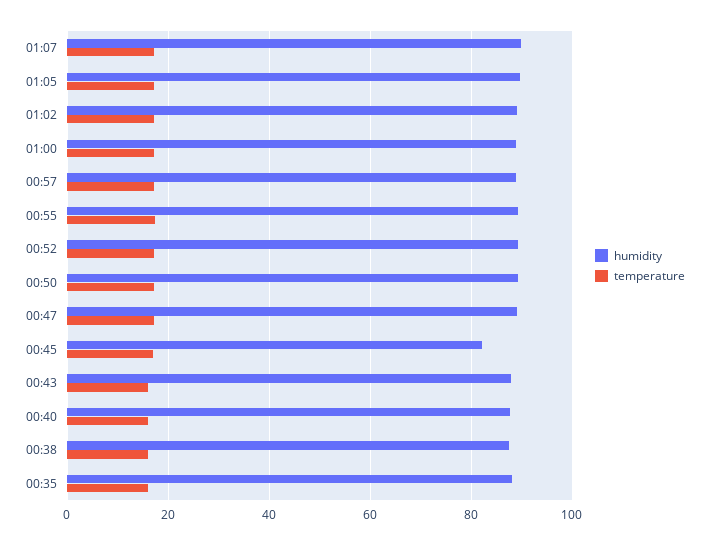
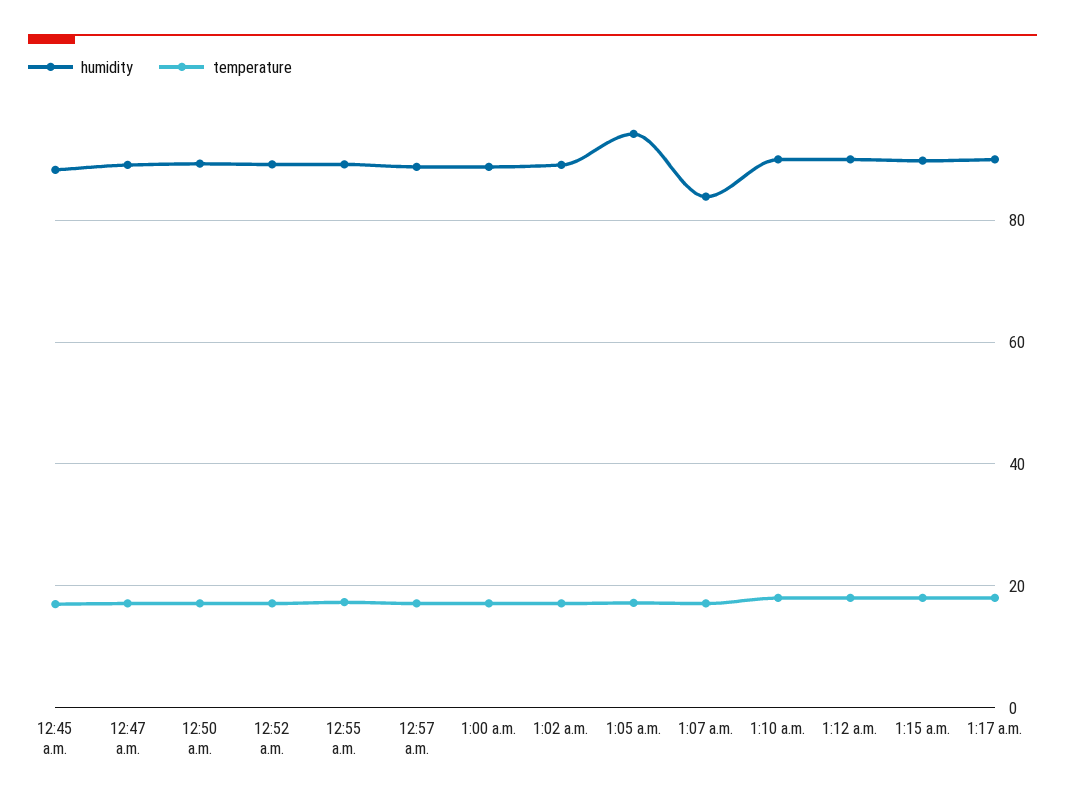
humidity, 01:07: 90 -> 84
humidity, 01:05: 90 -> 94
humidity, 00:45: 82 -> 88
humidity, 00:43: 88 -> none
temperature, 00:43: 16 -> none
humidity, 00:40: 88 -> none
temperature, 00:40: 16 -> none
humidity, 00:38: 88 -> none
temperature, 00:38: 16 -> none
humidity, 00:35: 88 -> none
temperature, 00:35: 16 -> none
humidity, 1:10 a.m.: none -> 90
temperature, 1:10 a.m.: none -> 18
humidity, 1:12 a.m.: none -> 90
temperature, 1:12 a.m.: none -> 18
humidity, 1:15 a.m.: none -> 90
temperature, 1:15 a.m.: none -> 18
humidity, 1:17 a.m.: none -> 90
temperature, 1:17 a.m.: none -> 18

